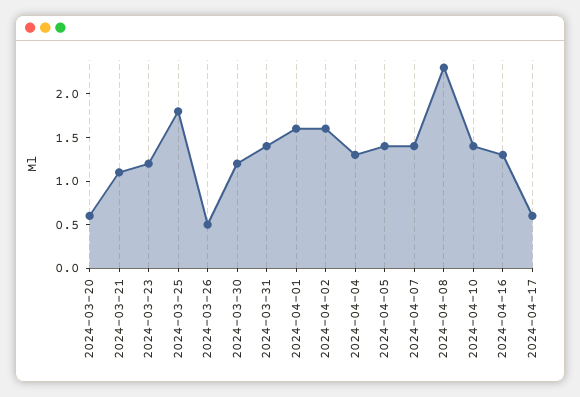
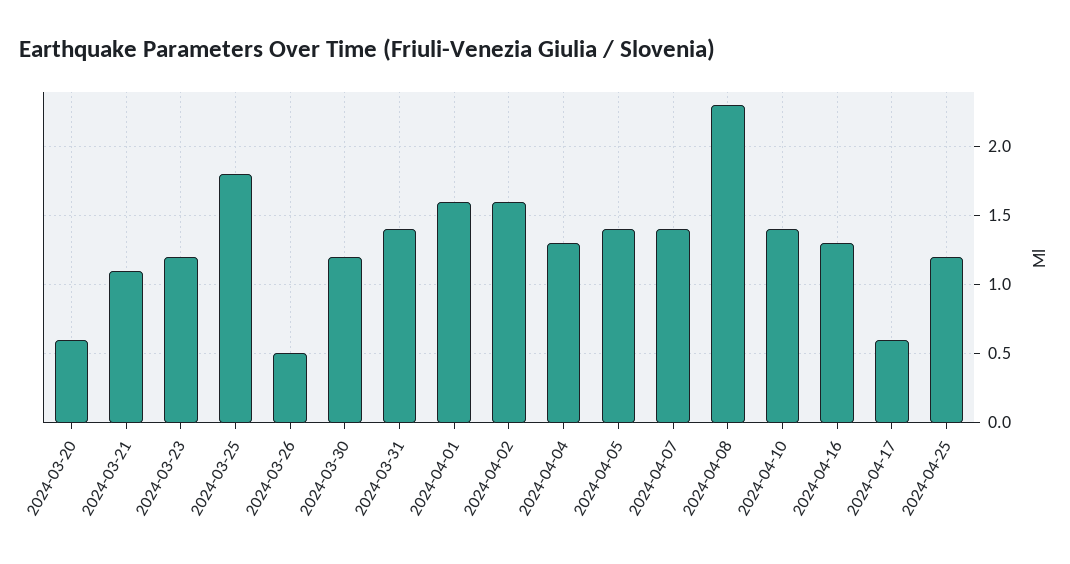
2024-04-25: none -> 1.2

